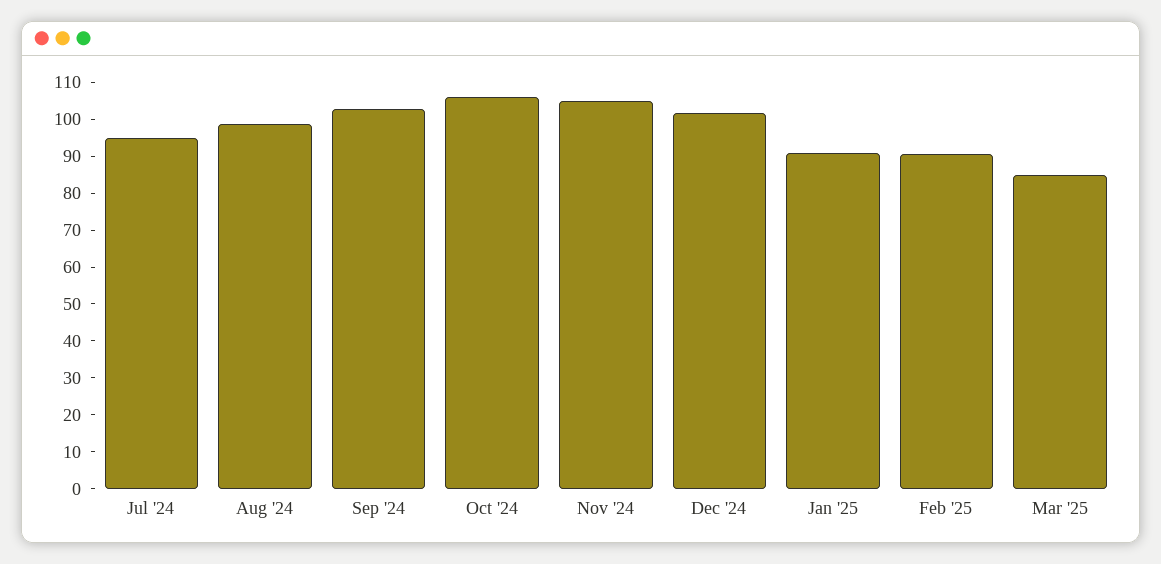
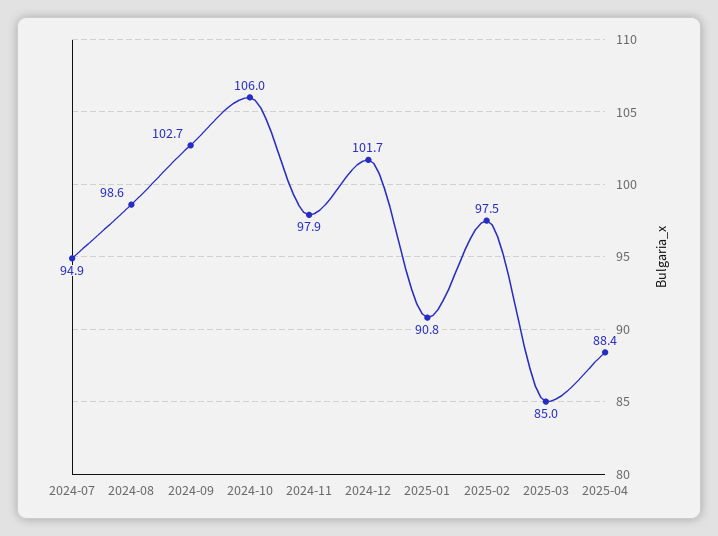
Nov '24: 105 -> 97.9
Feb '25: 90 -> 97.5
2025-04: none -> 88.4

